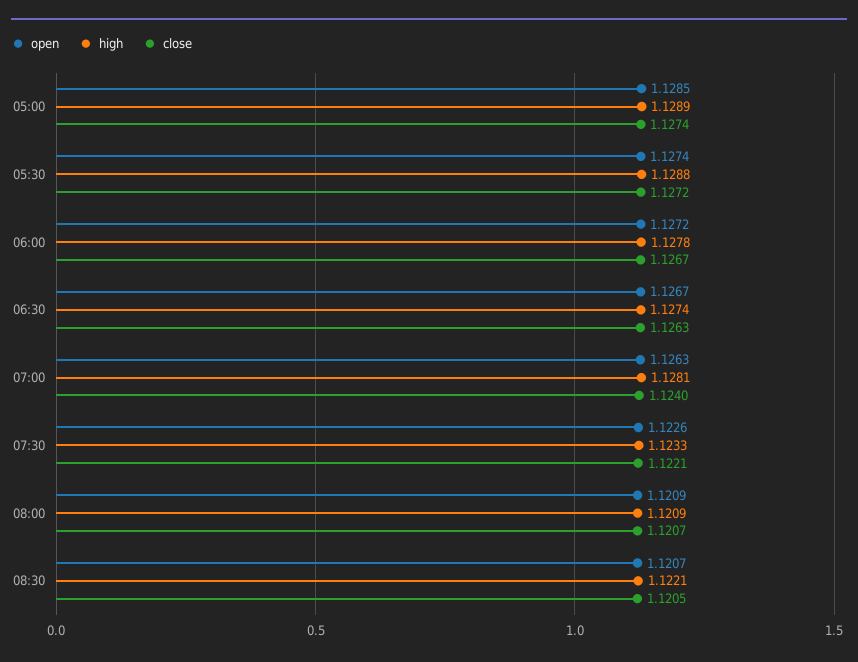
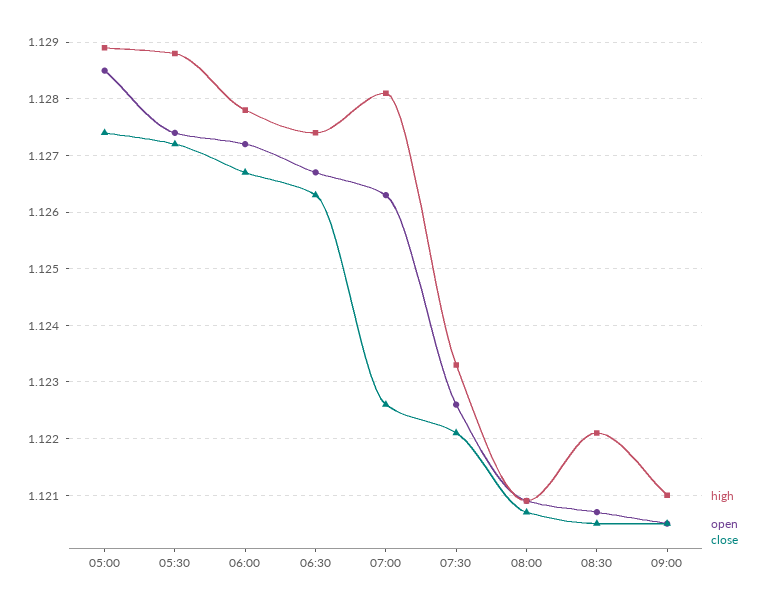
close, 07:00: 1.124 -> 1.1225
high, 09:00: none -> 1.121
open, 09:00: none -> 1.1205
close, 09:00: none -> 1.1205

